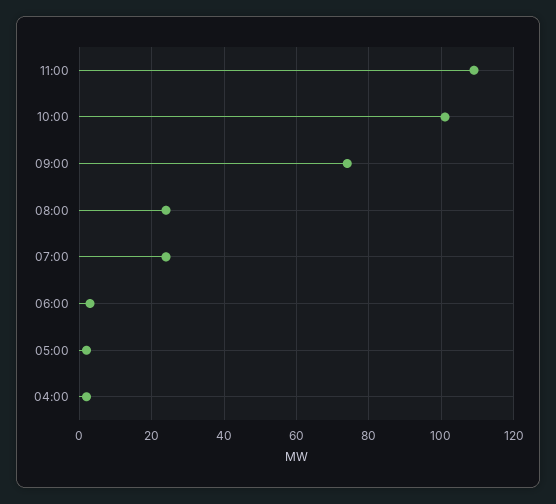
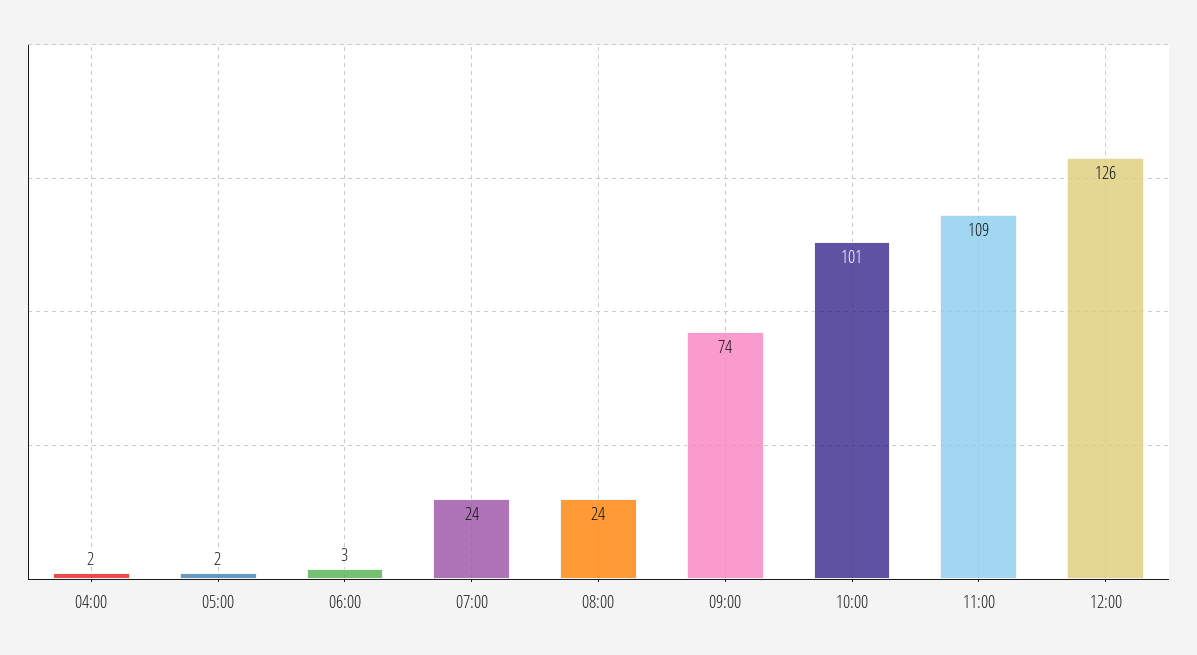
12:00: none -> 126

